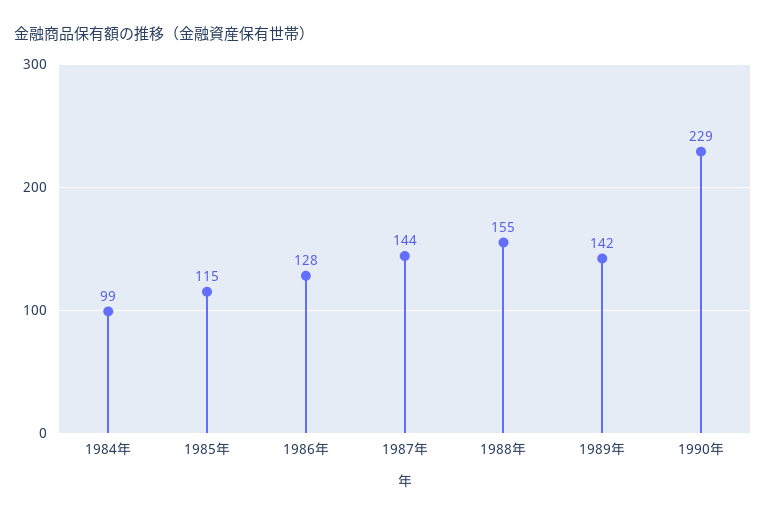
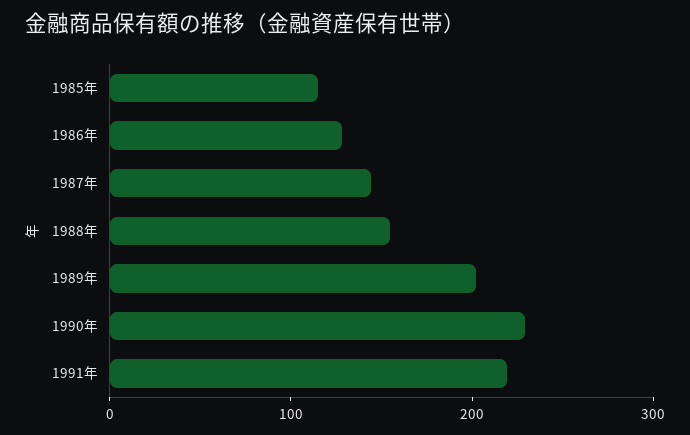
1984年: 99 -> none
1989年: 142 -> 200
1991年: none -> 220

